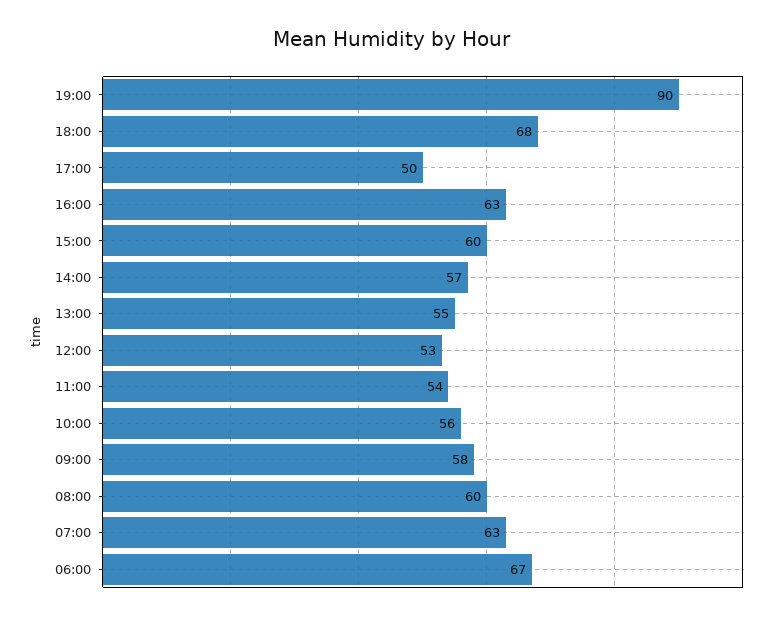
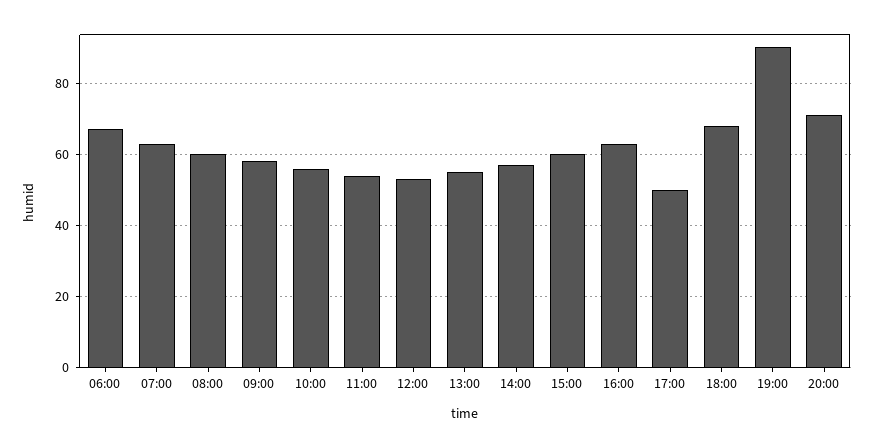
20:00: none -> 70

